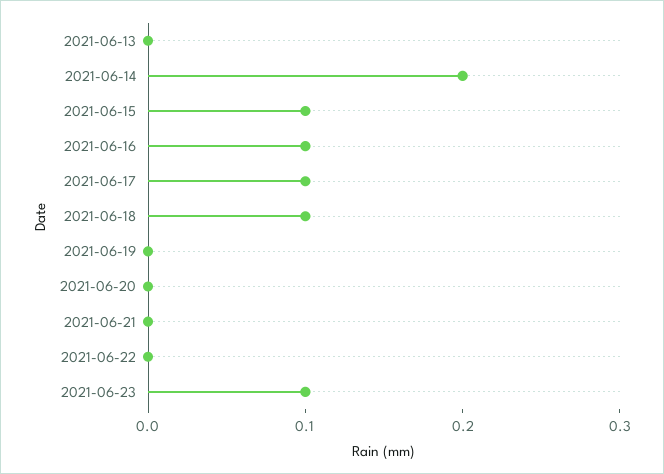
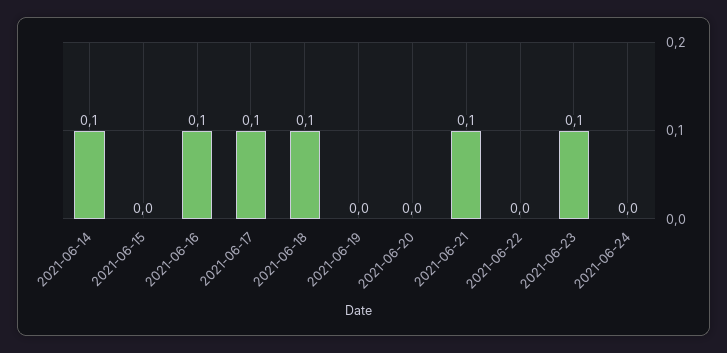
2021-06-13: 0 -> none
2021-06-14: 0.2 -> 0.1
2021-06-15: 0.1 -> 0
2021-06-21: 0 -> 0.1
2021-06-24: none -> 0

